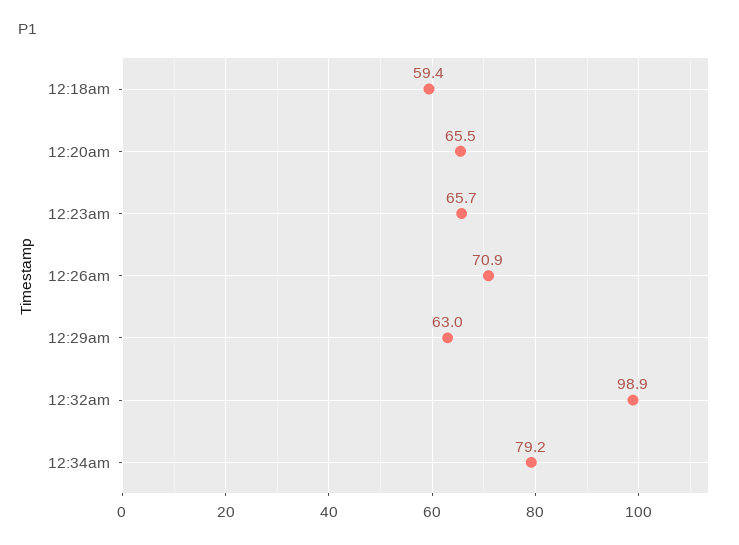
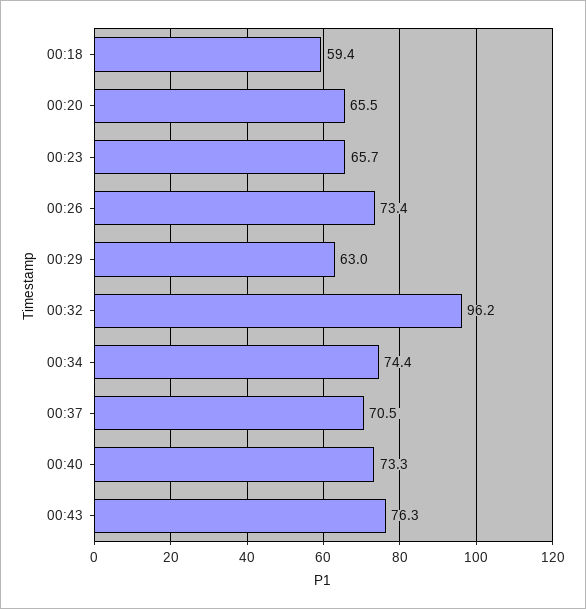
12:26am: 70.9 -> 73.4
12:32am: 98.9 -> 96.2
12:34am: 79.2 -> 74.4
00:37: none -> 70.5
00:40: none -> 73.3
00:43: none -> 76.3

